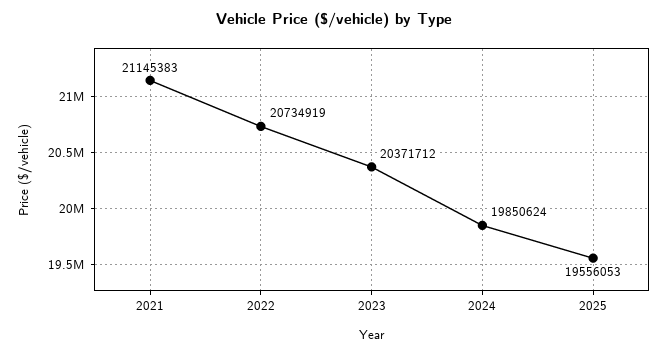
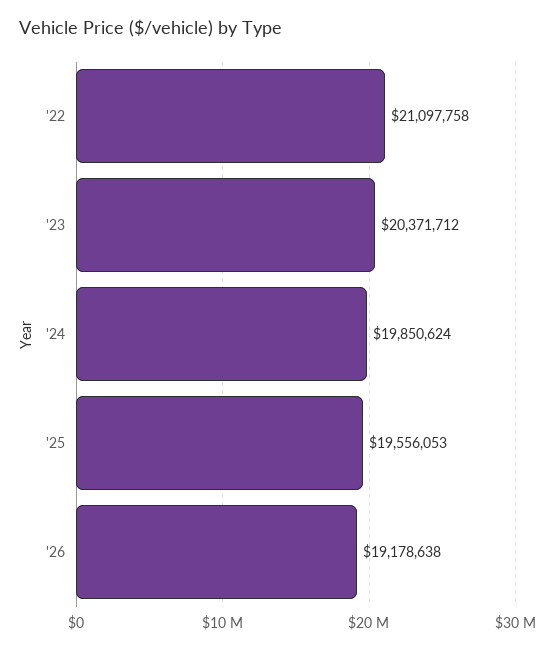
2021: 21145383 -> none
2022: 20734919 -> 21097758
'26: none -> 19178638

